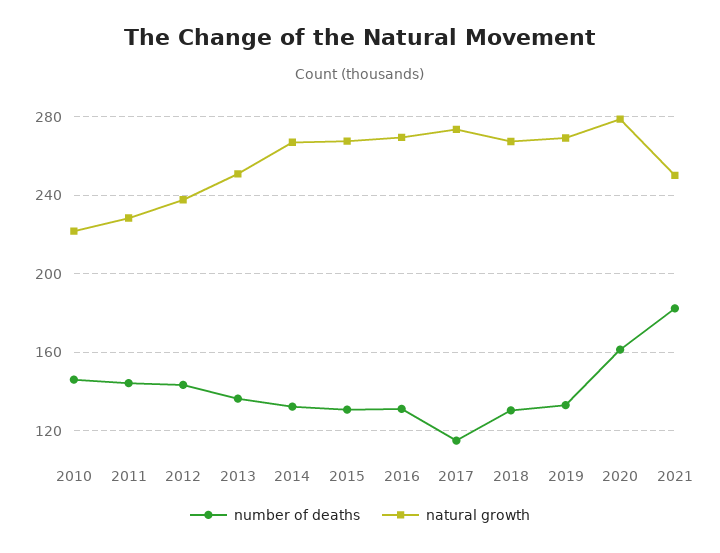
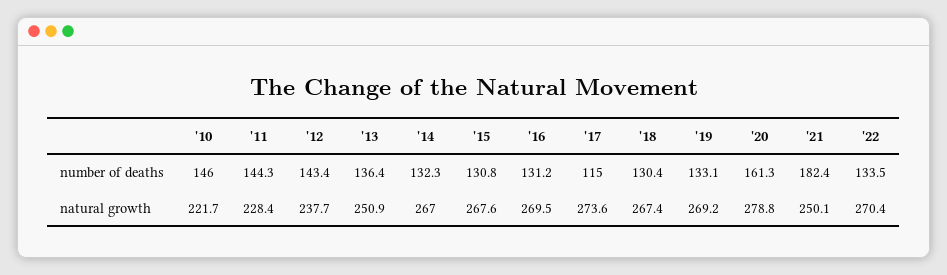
number of deaths, '22: none -> 133.5
natural growth, '22: none -> 270.4

